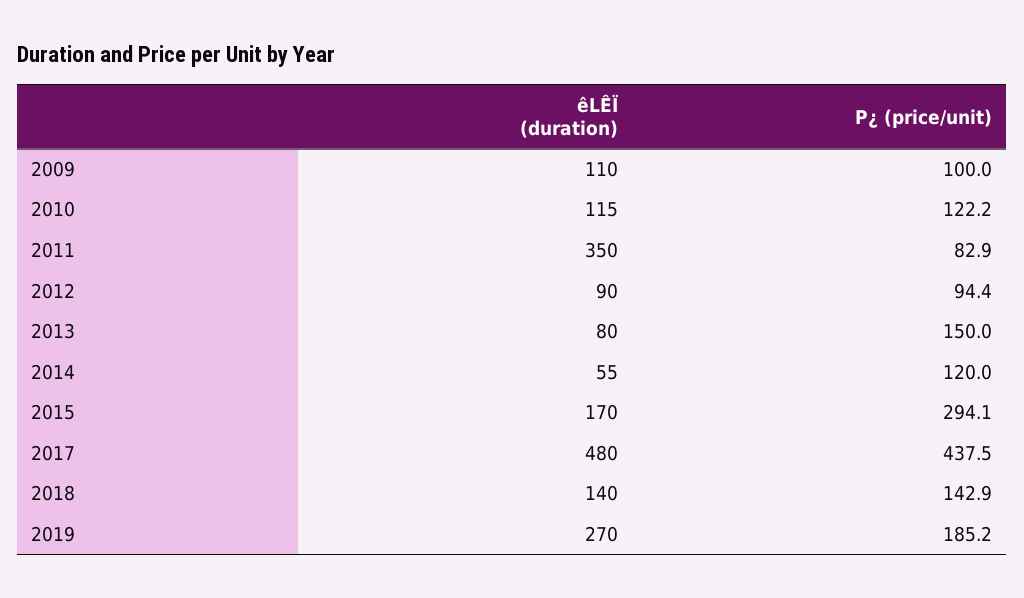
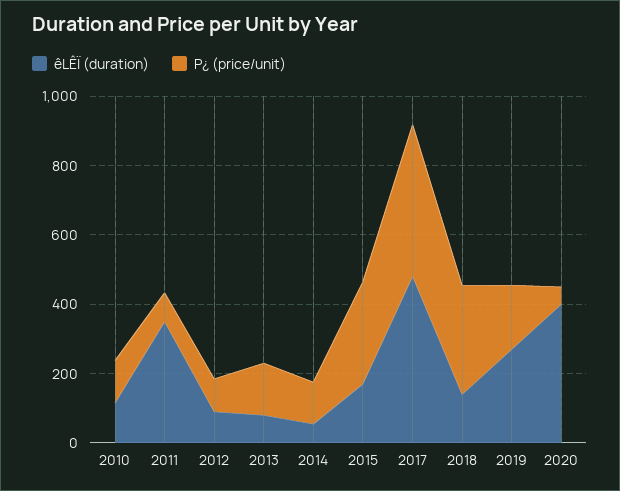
êLÊÏ (duration), 2009: 110 -> none
P¿ (price/unit), 2009: 100 -> none
P¿ (price/unit), 2018: 142.9 -> 300
êLÊÏ (duration), 2020: none -> 400
P¿ (price/unit), 2020: none -> 50

